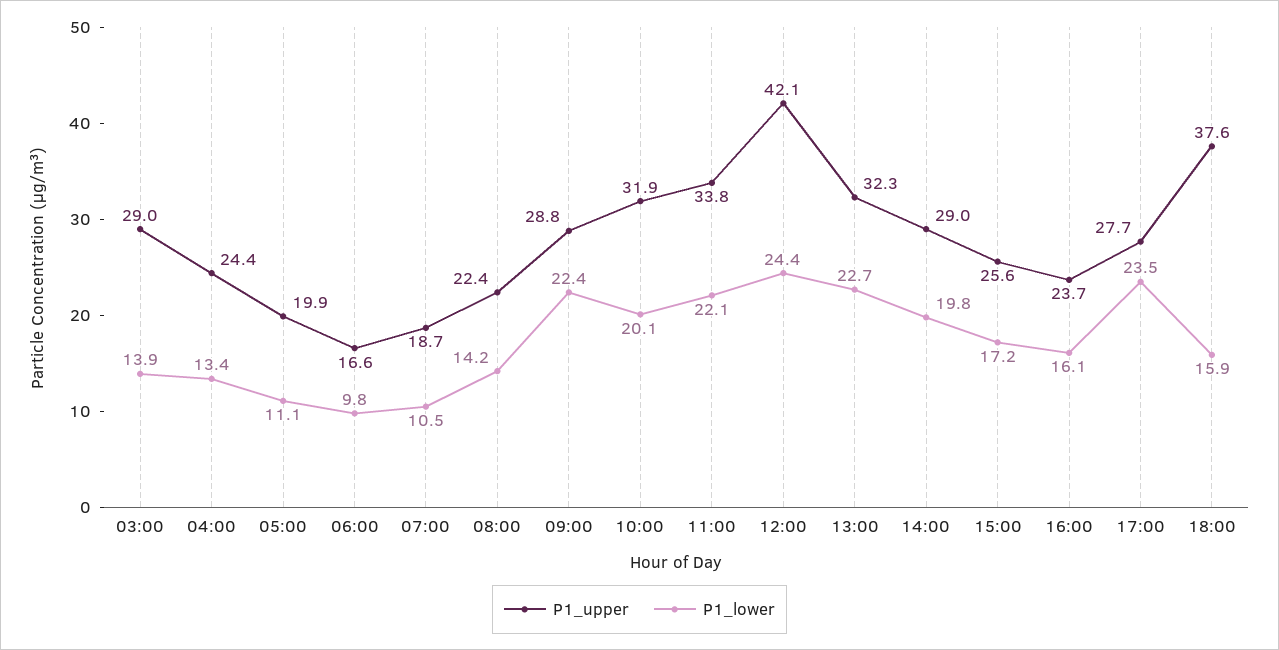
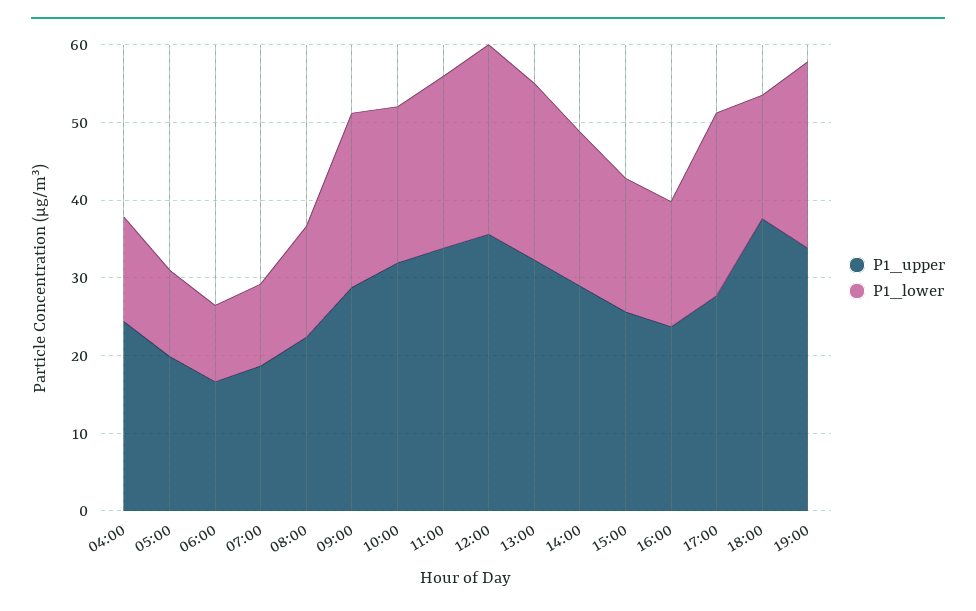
P1_upper, 03:00: 29 -> none
P1_lower, 03:00: 13.9 -> none
P1_upper, 12:00: 42.1 -> 36
P1_upper, 19:00: none -> 34
P1_lower, 19:00: none -> 24

